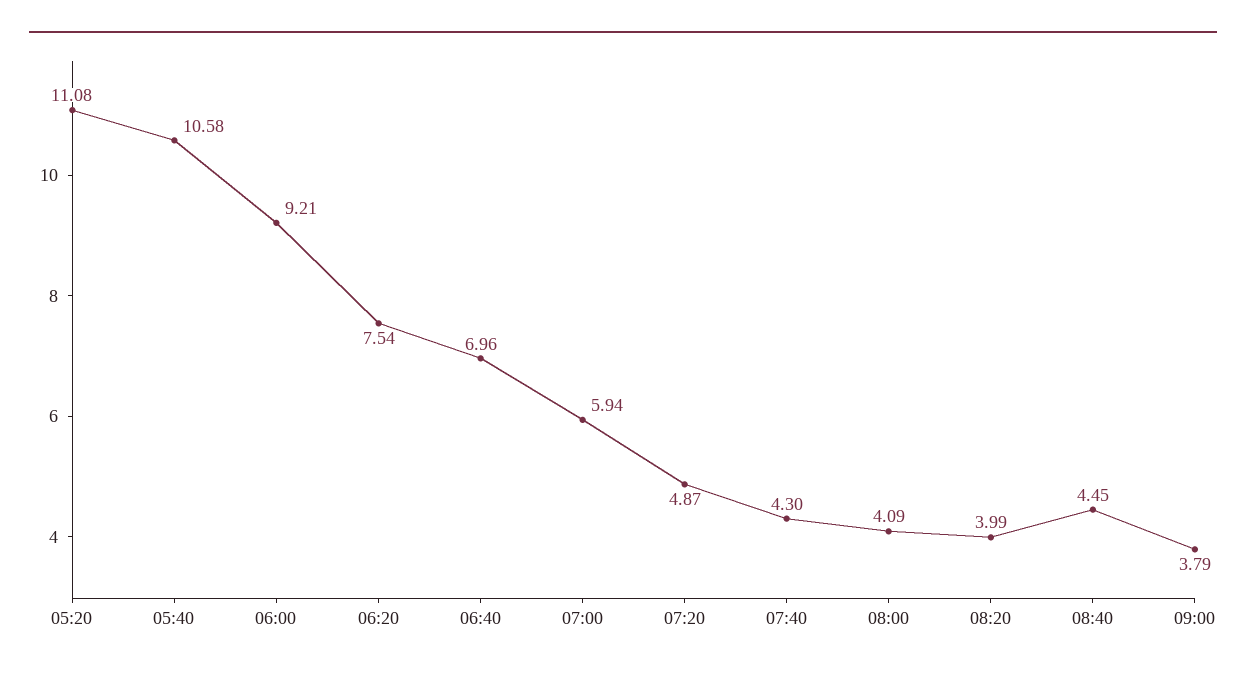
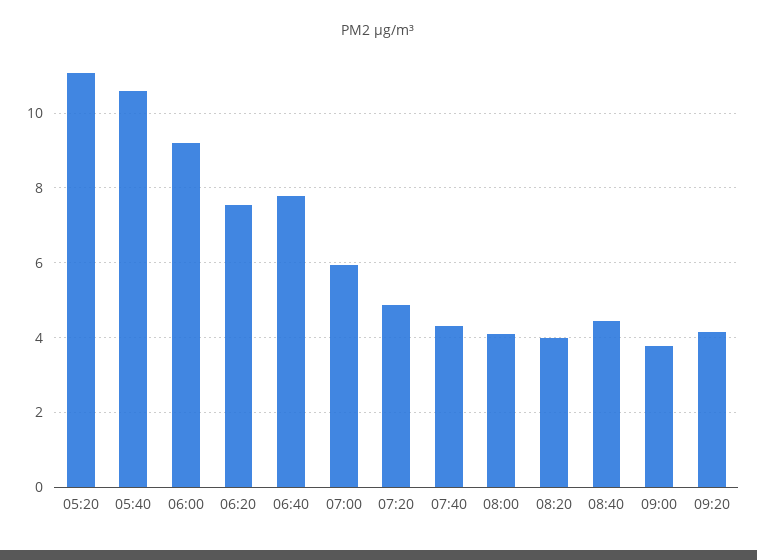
06:40: 6.96 -> 7.8
09:20: none -> 4.2

